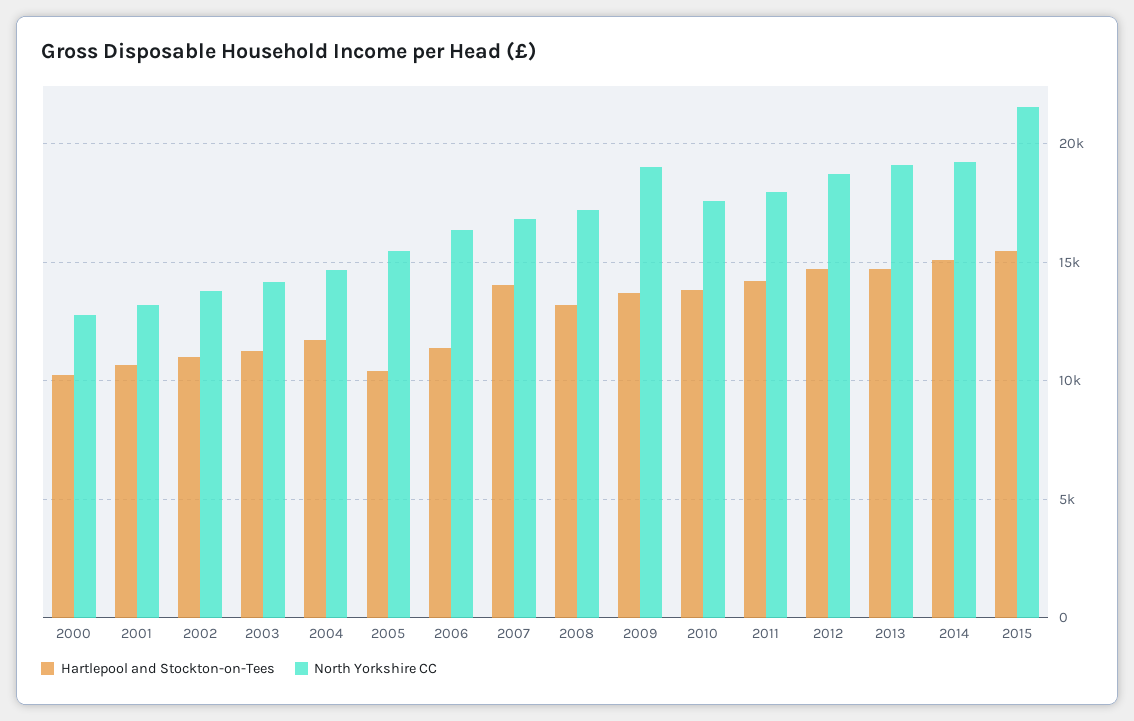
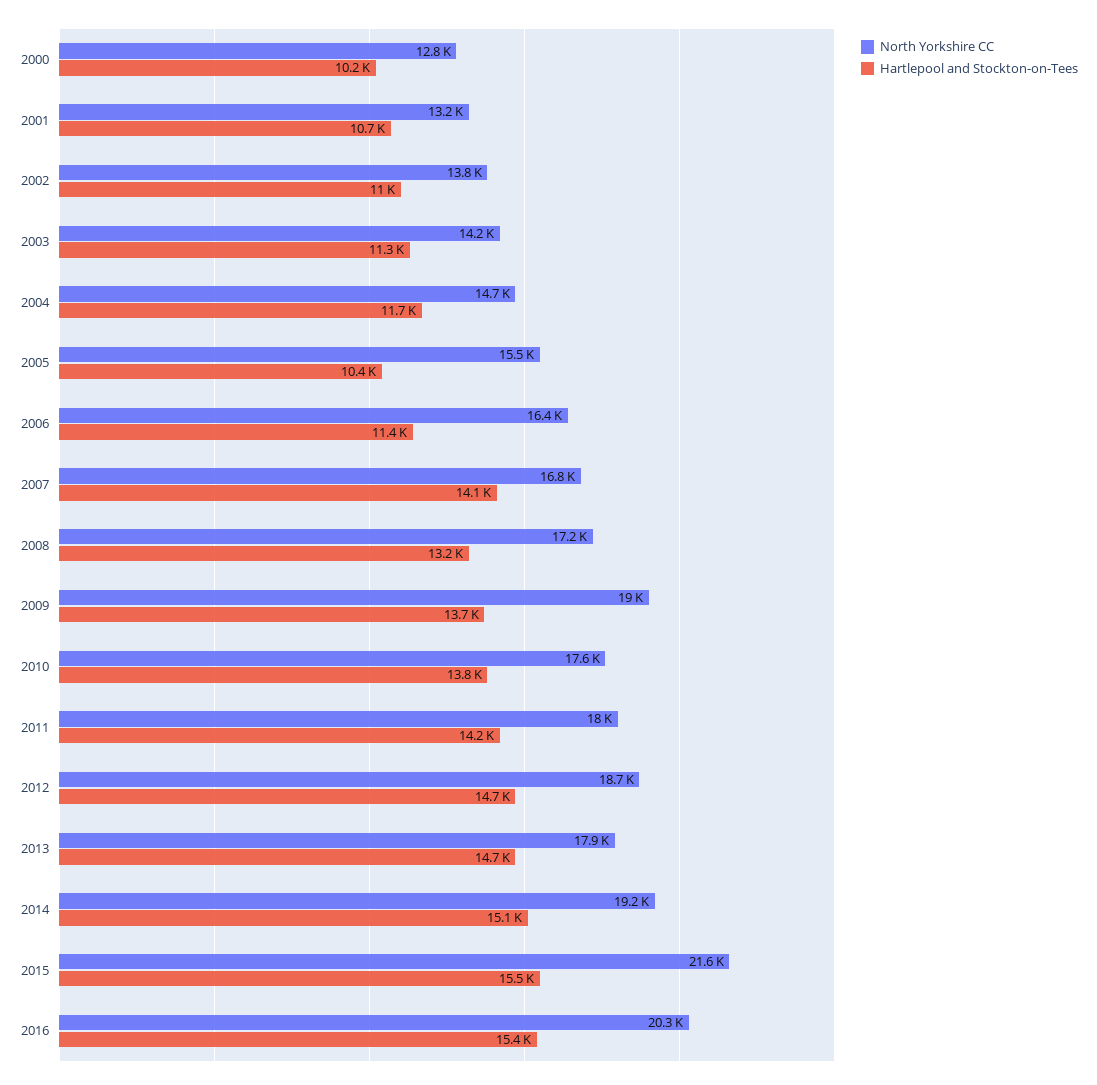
North Yorkshire CC, 2013: 19000 -> 17900
North Yorkshire CC, 2016: none -> 20300
Hartlepool and Stockton-on-Tees, 2016: none -> 15400

